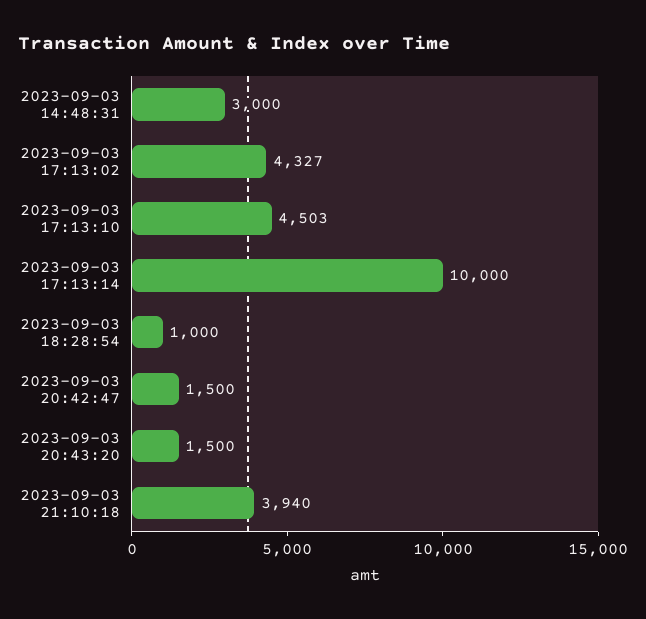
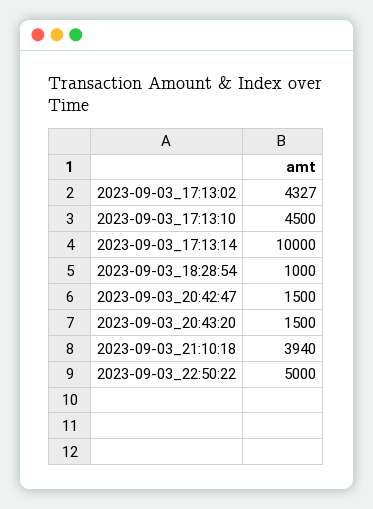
2023-09-03 14:48:31: 3000 -> none
2023-09-03 17:13:10: 4503 -> 4500
2023-09-03_22:50:22: none -> 5000

